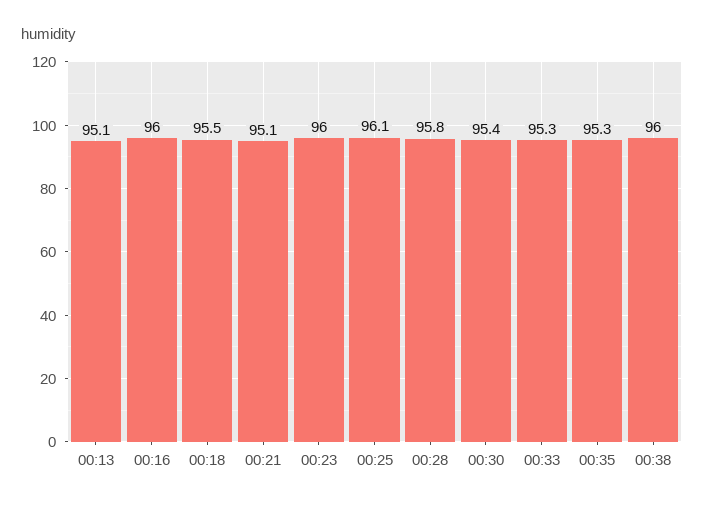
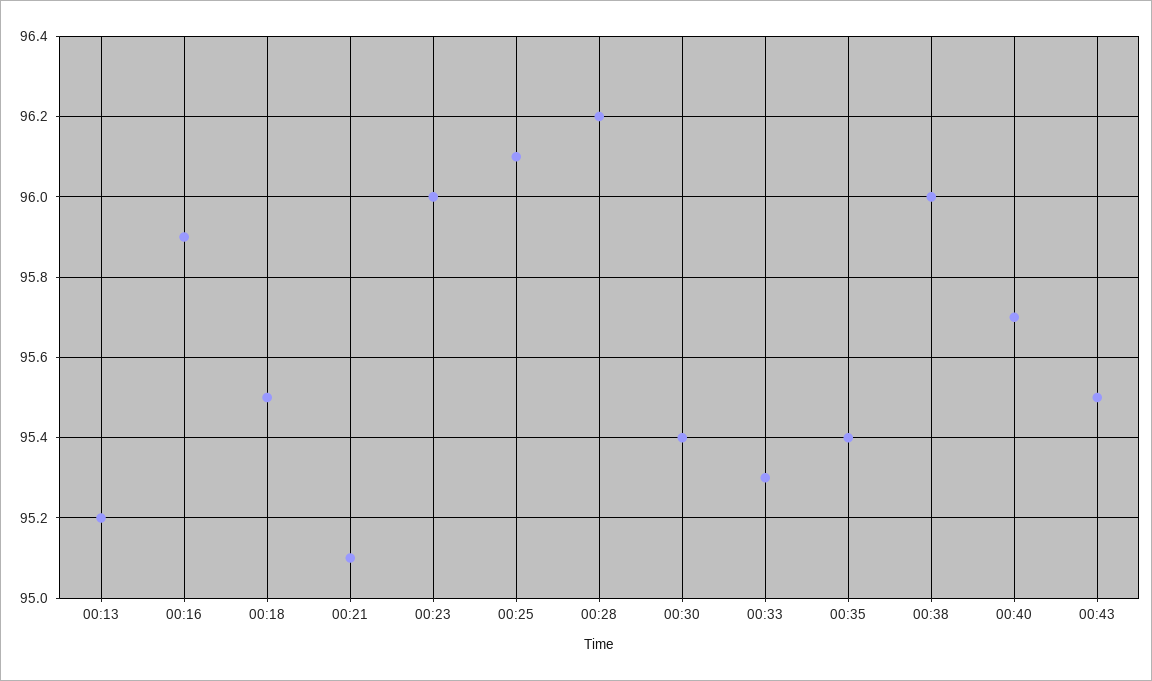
00:13: 95.1 -> 95.2
00:16: 96 -> 95.9
00:28: 95.8 -> 96.2
00:35: 95.3 -> 95.4
00:40: none -> 95.7
00:43: none -> 95.5

